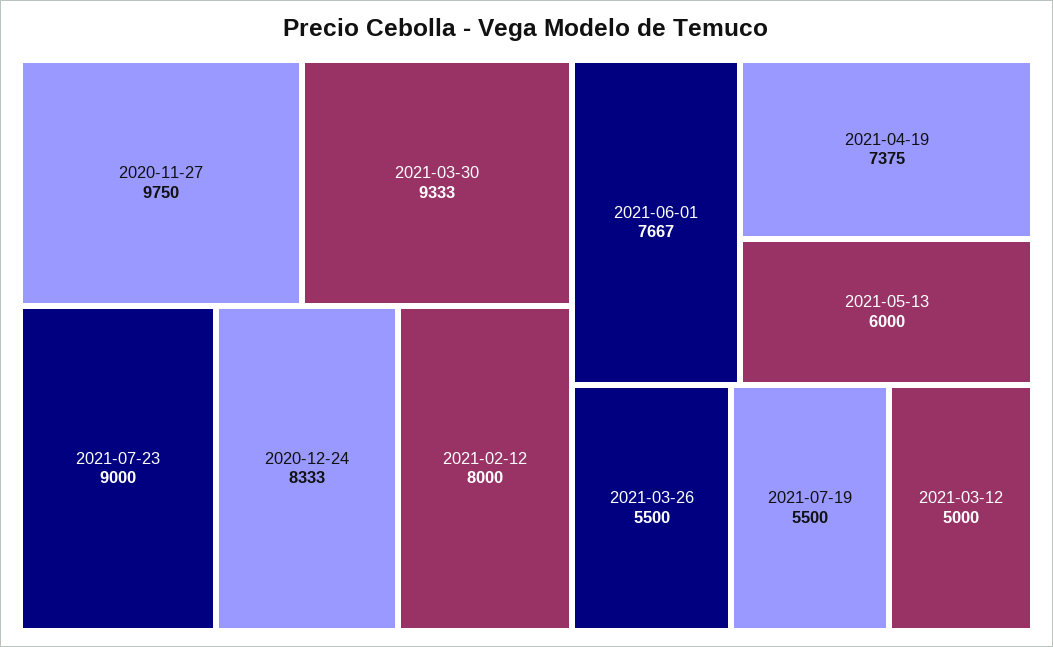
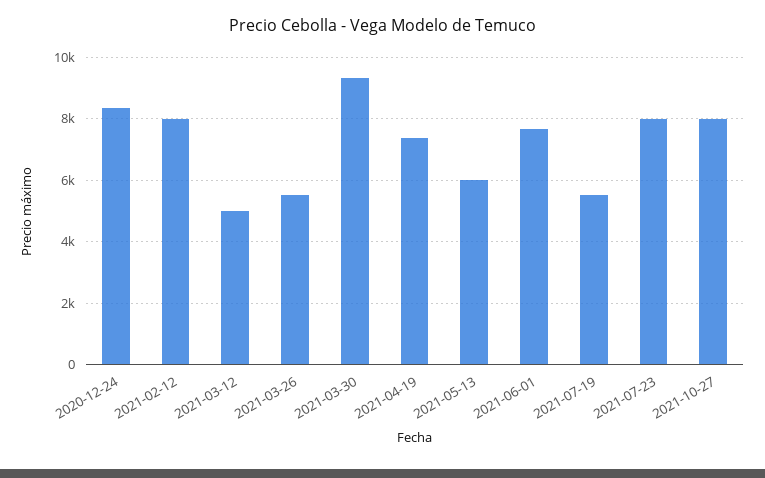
2020-11-27: 9750 -> none
2021-07-23: 9000 -> 8000
2021-10-27: none -> 8000

